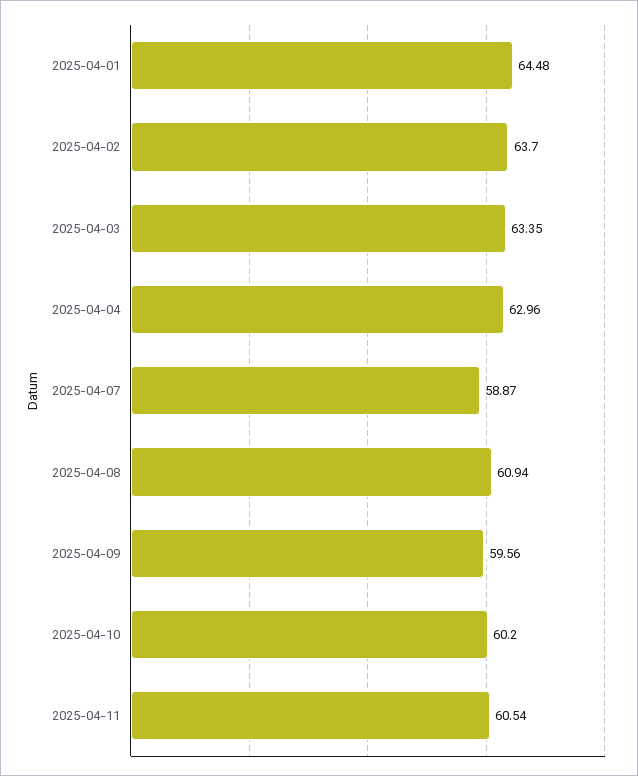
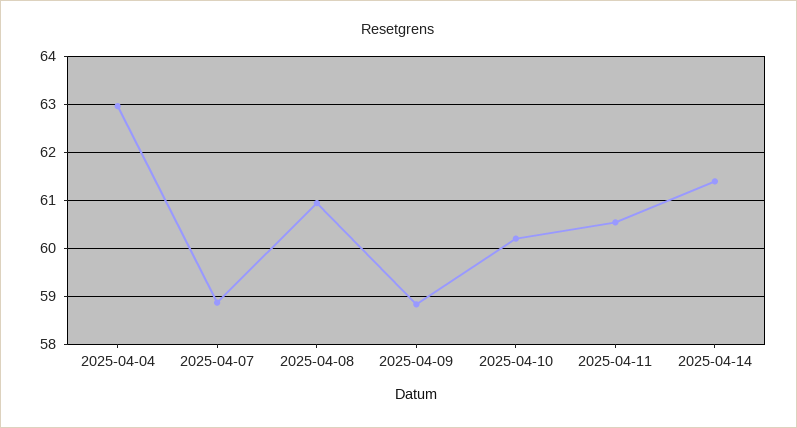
2025-04-01: 64.48 -> none
2025-04-02: 63.7 -> none
2025-04-03: 63.35 -> none
2025-04-09: 59.56 -> 58.8
2025-04-14: none -> 61.4

